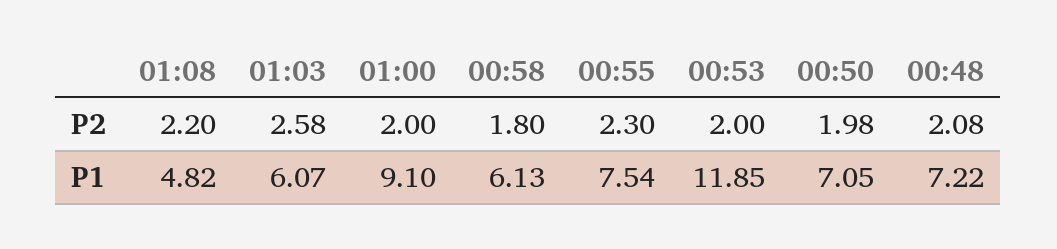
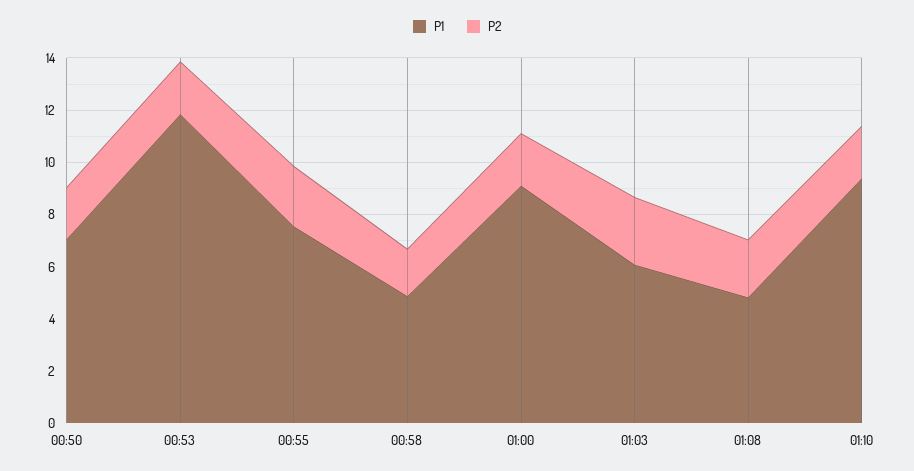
P2, 00:48: 2.08 -> none
P1, 00:58: 6.13 -> 5
P1, 00:48: 7.22 -> none
P1, 01:10: none -> 9.5
P2, 01:10: none -> 2

